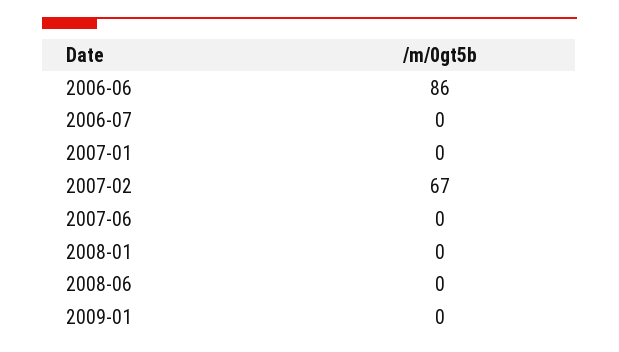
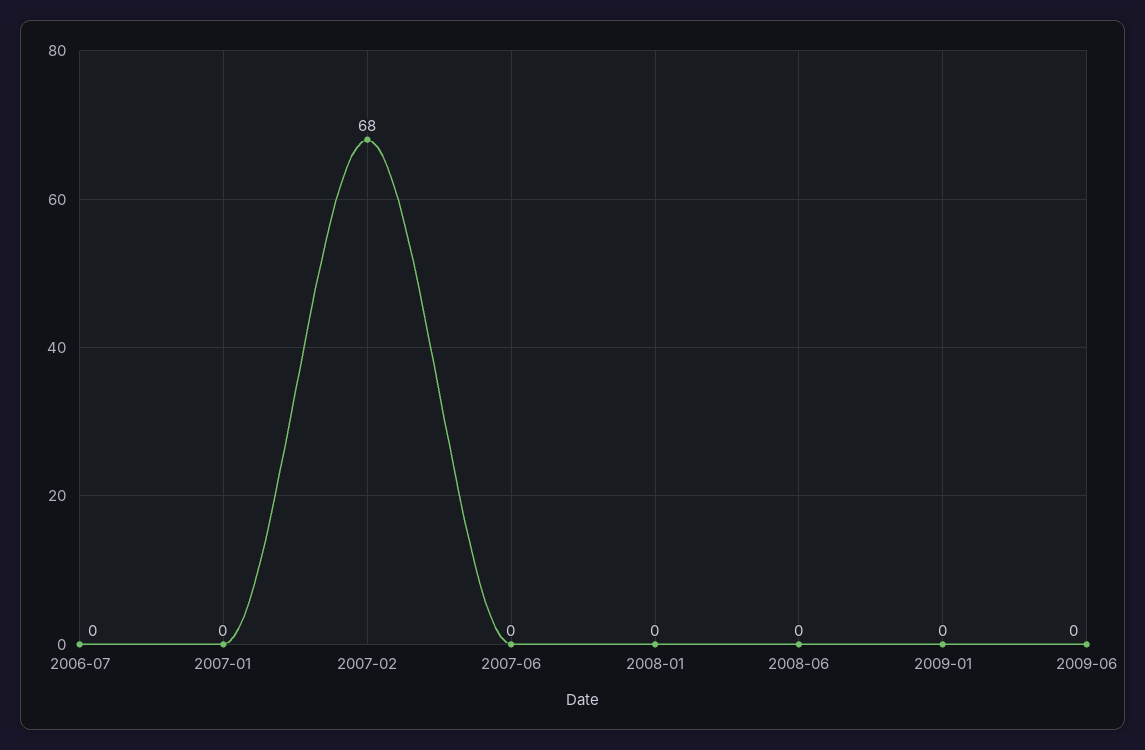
2006-06: 86 -> none
2007-02: 67 -> 68
2009-06: none -> 0

